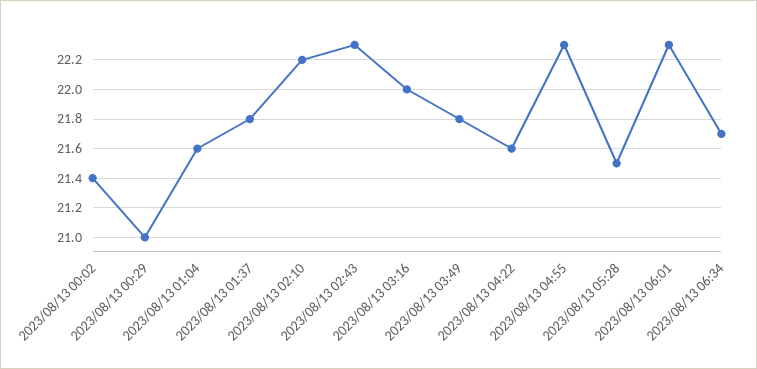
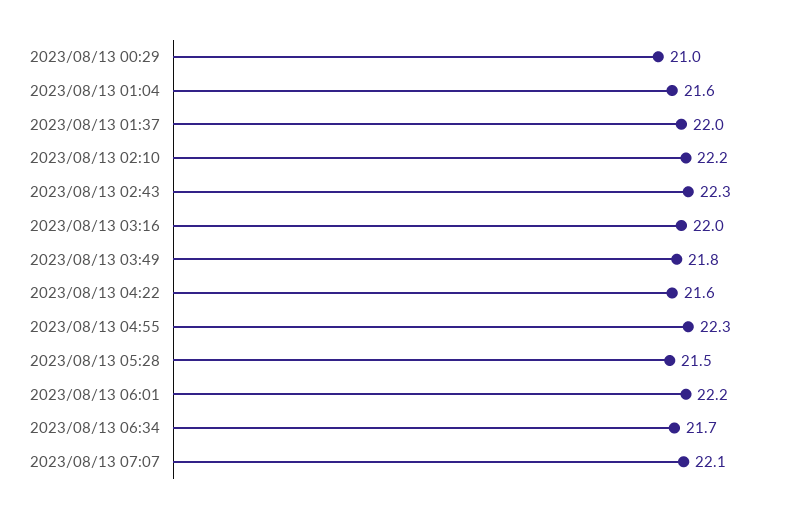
2023/08/13 00:02: 21.4 -> none
2023/08/13 01:37: 21.8 -> 22
2023/08/13 06:01: 22.3 -> 22.2
2023/08/13 07:07: none -> 22.1

